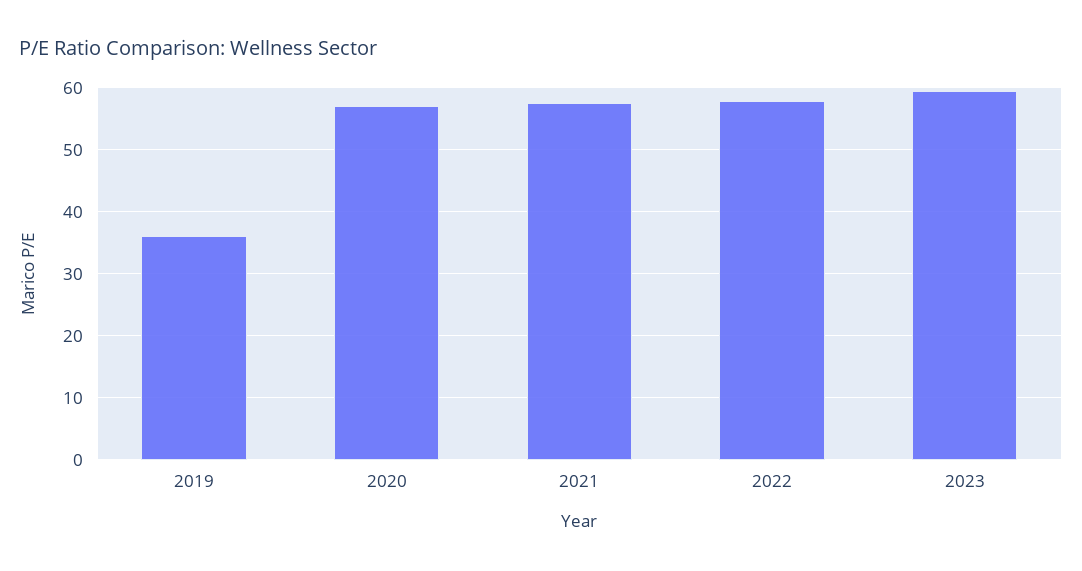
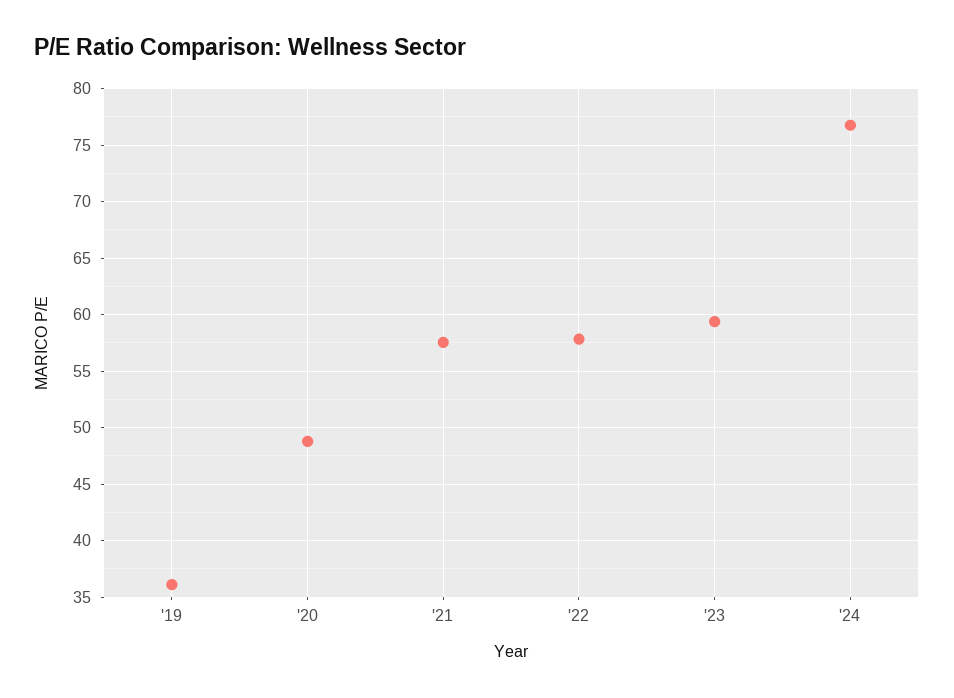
2020: 57 -> 49
'24: none -> 77

